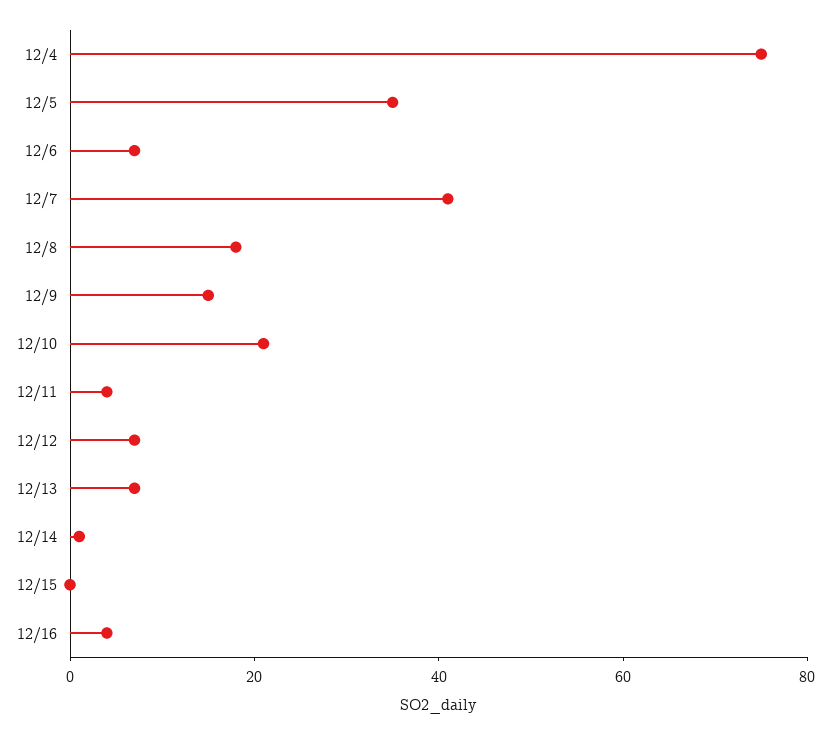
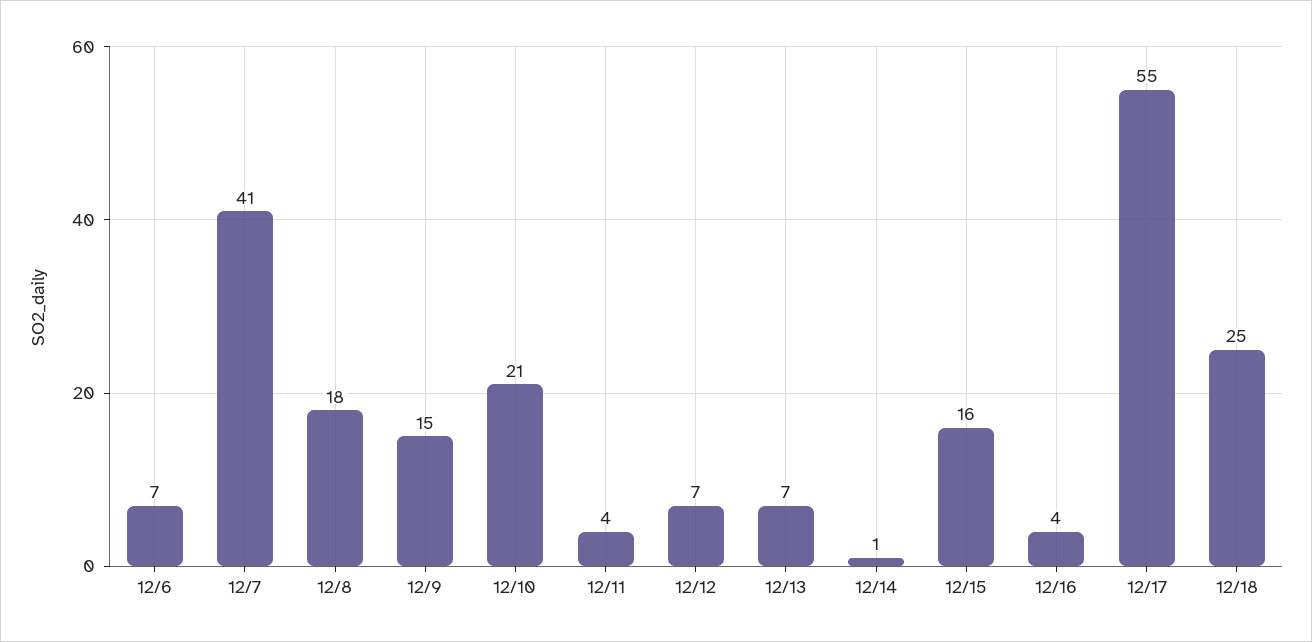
12/4: 75 -> none
12/5: 35 -> none
12/15: 0 -> 16
12/17: none -> 55
12/18: none -> 25

